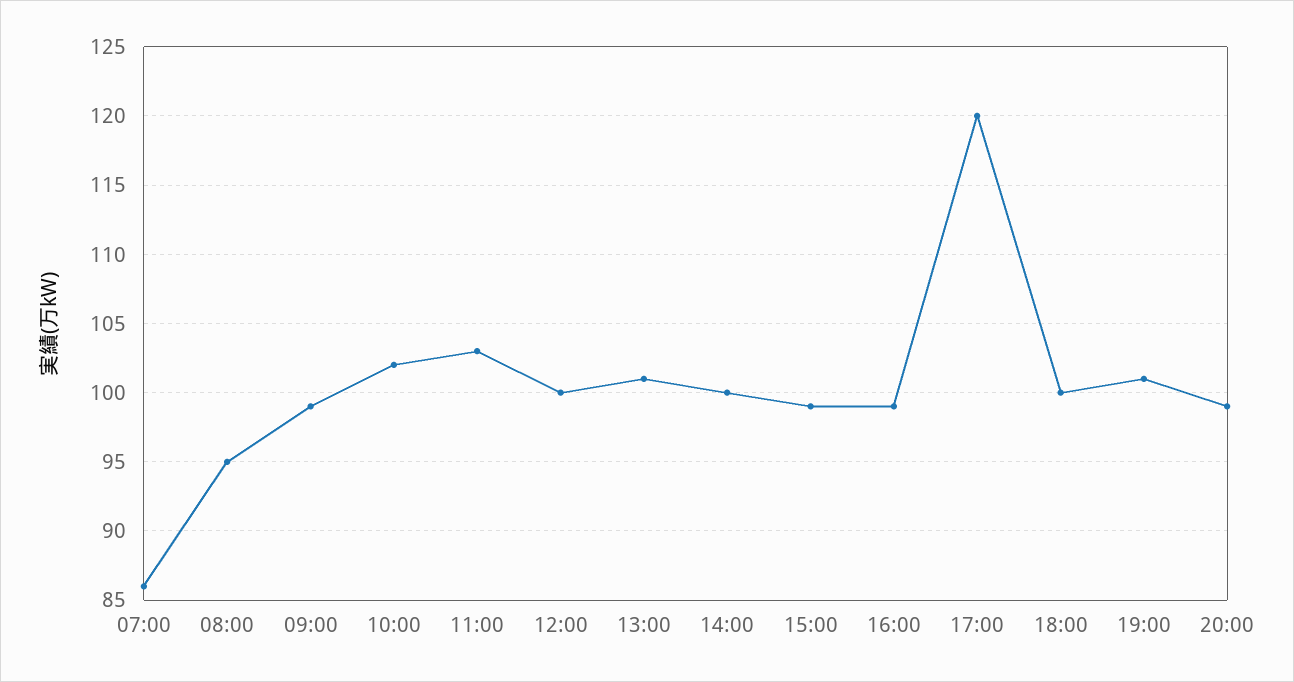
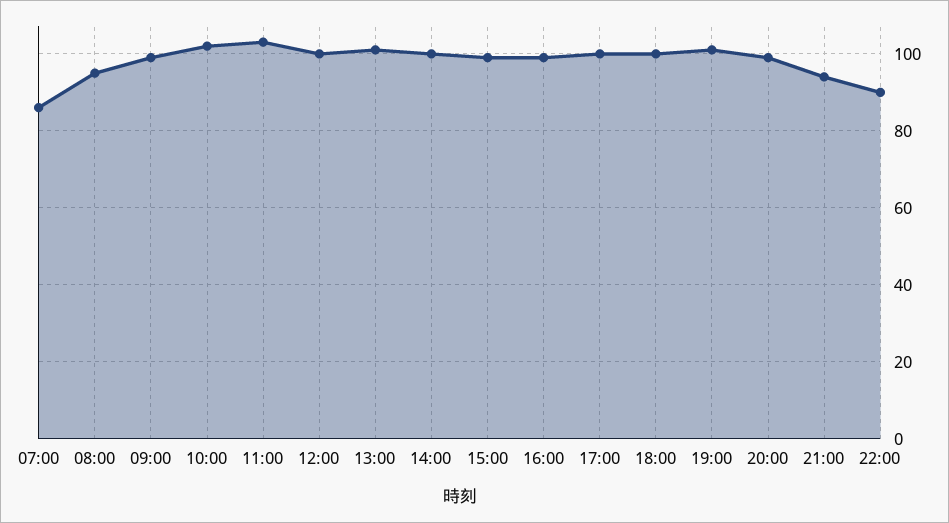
17:00: 120 -> 100
21:00: none -> 95
22:00: none -> 90

